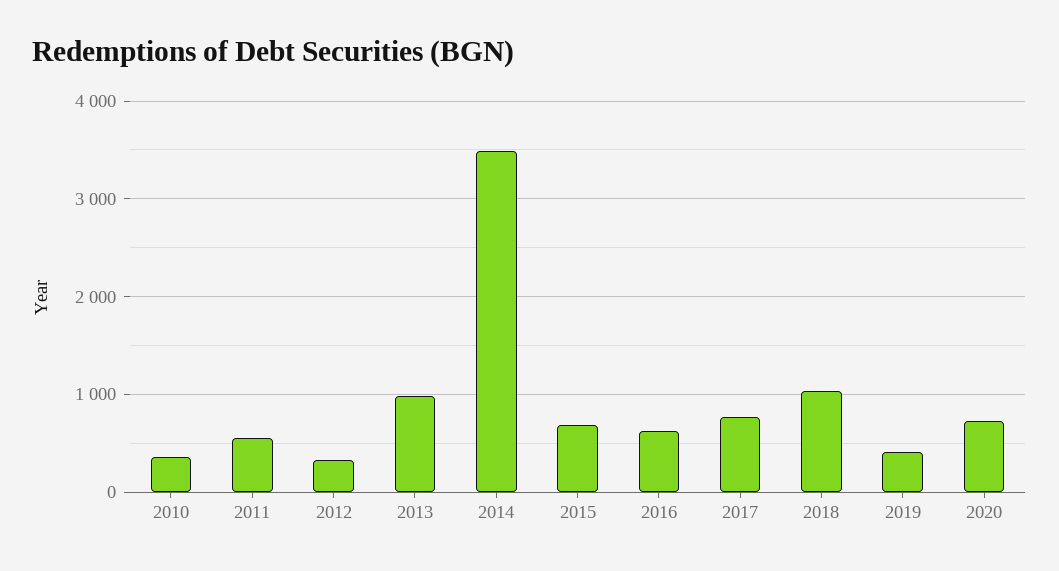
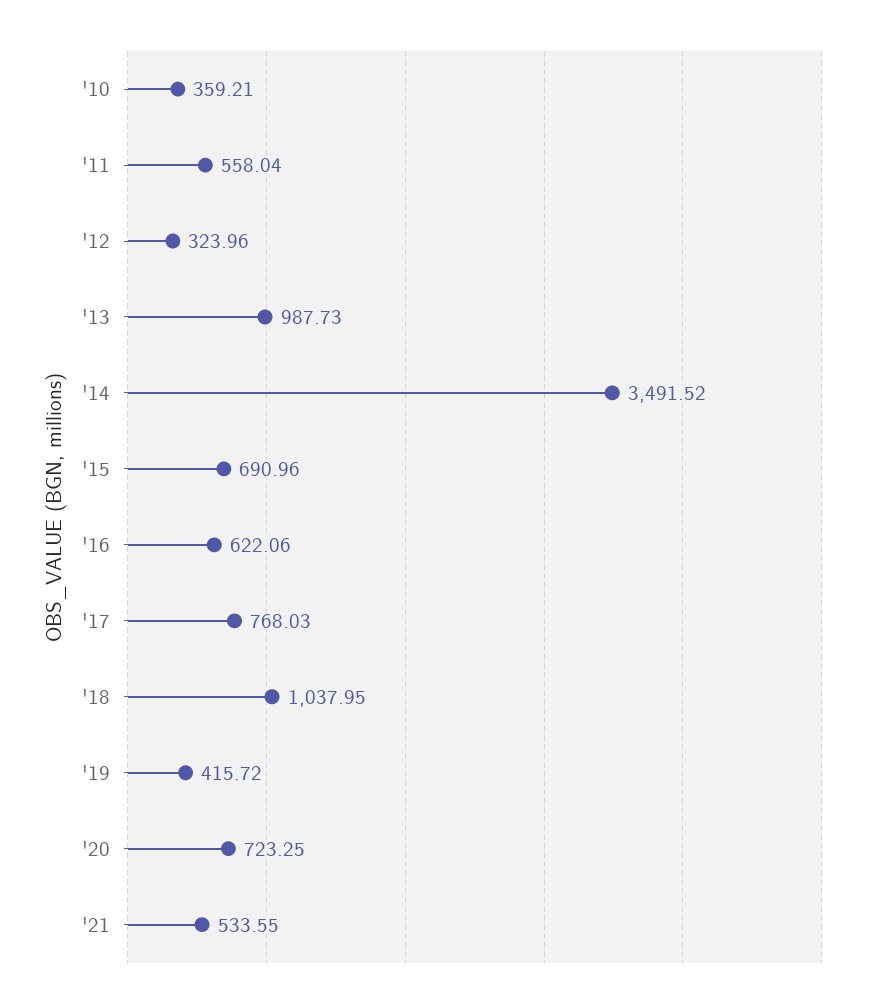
'21: none -> 533.55

